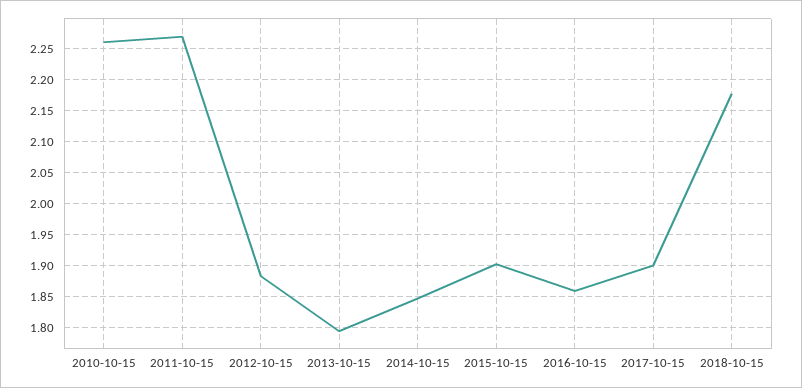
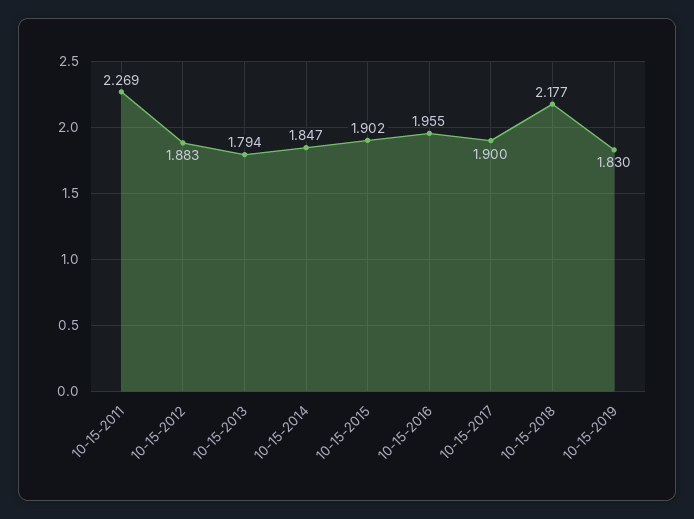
2010-10-15: 2.26 -> none
2016-10-15: 1.86 -> 1.955
10-15-2019: none -> 1.83

